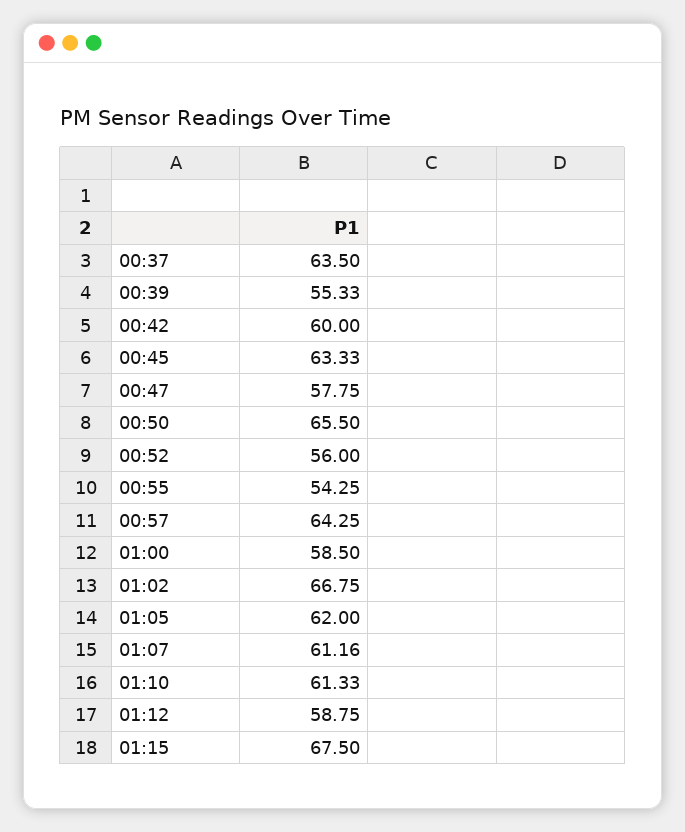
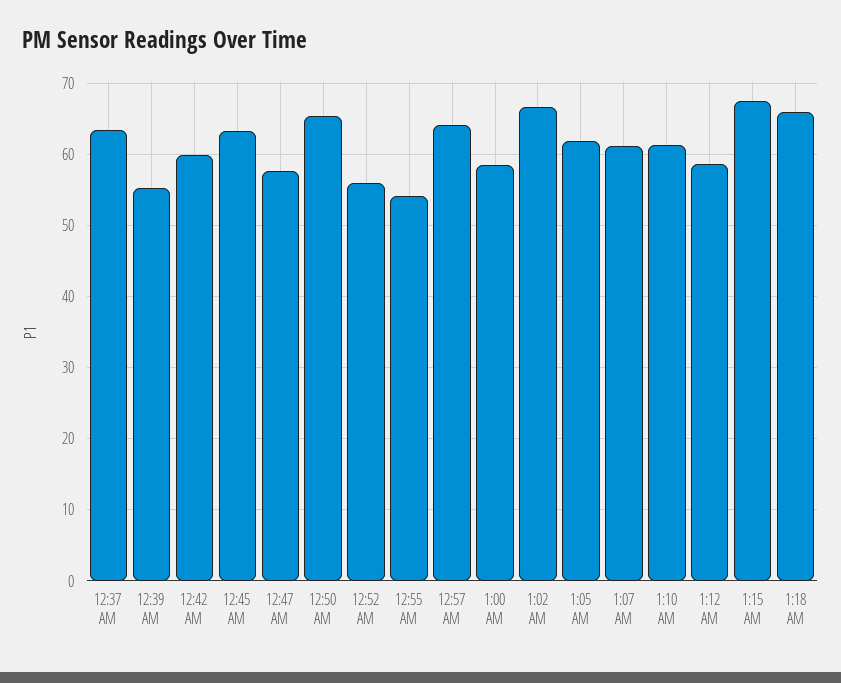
1:18 AM: none -> 66

